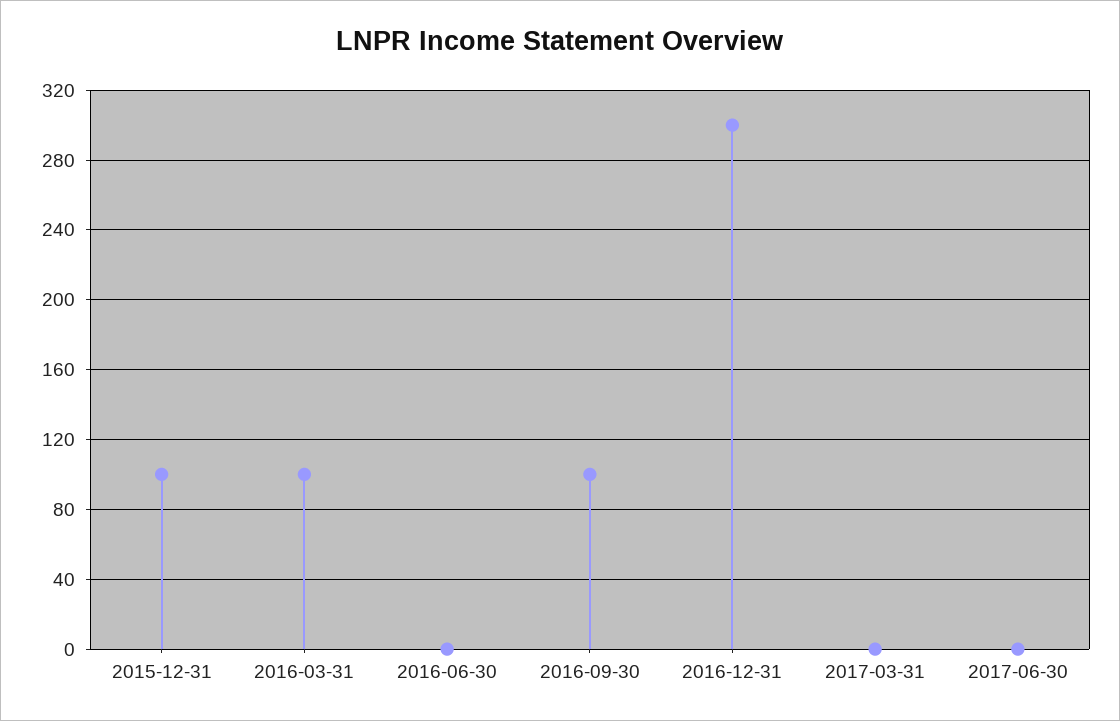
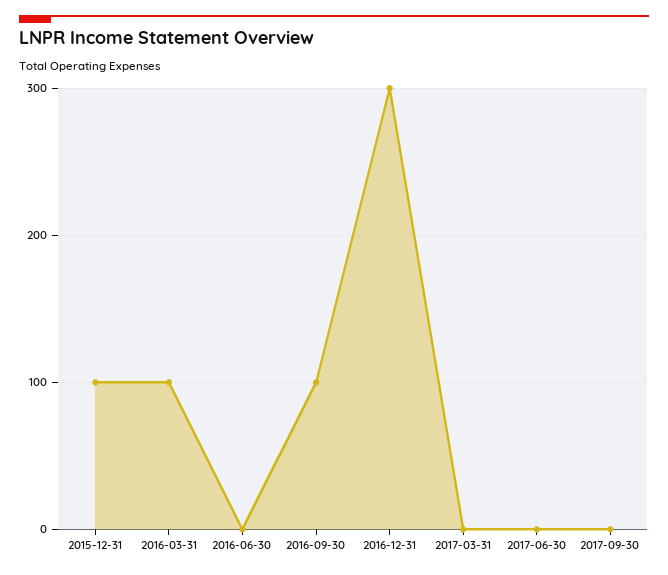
2017-09-30: none -> 0

